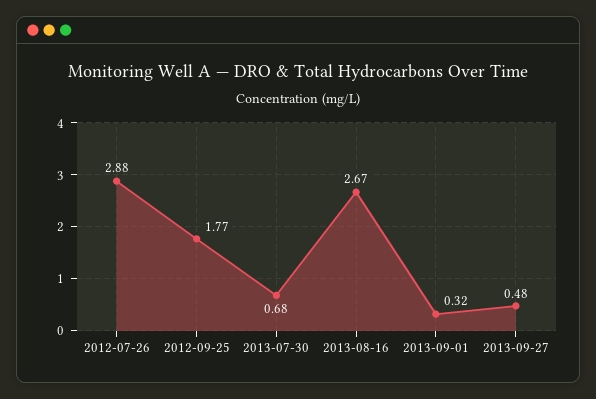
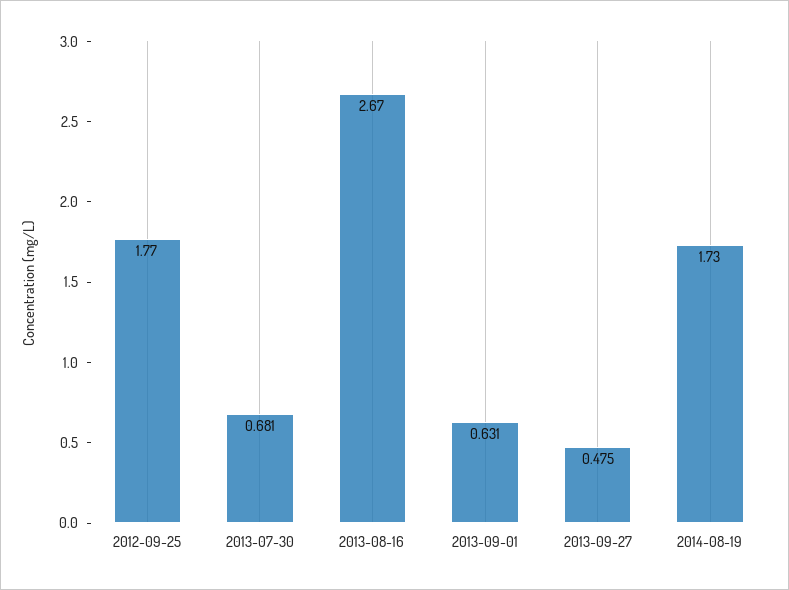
2012-07-26: 2.88 -> none
2013-09-01: 0.32 -> 0.631
2014-08-19: none -> 1.73

